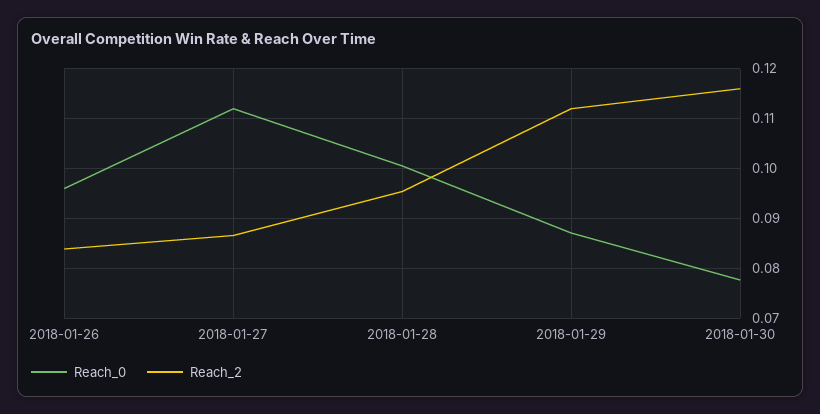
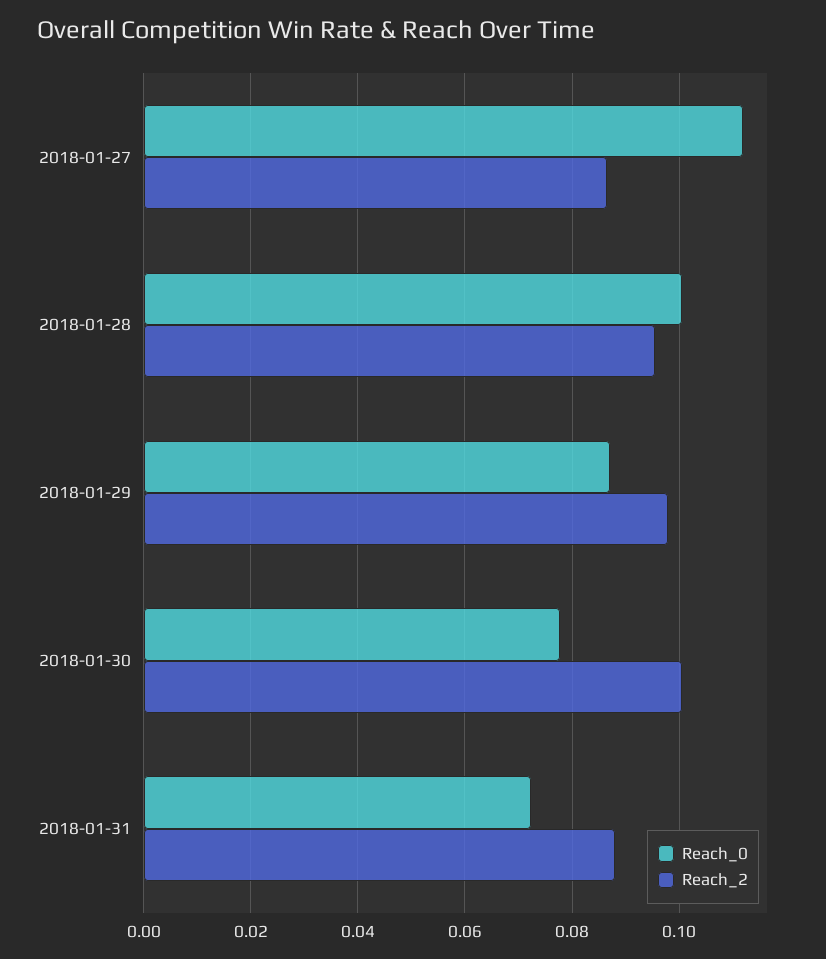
Reach_0, 2018-01-26: 0.096 -> none
Reach_2, 2018-01-26: 0.084 -> none
Reach_2, 2018-01-29: 0.112 -> 0.098
Reach_2, 2018-01-30: 0.116 -> 0.1
Reach_0, 2018-01-31: none -> 0.072
Reach_2, 2018-01-31: none -> 0.088

